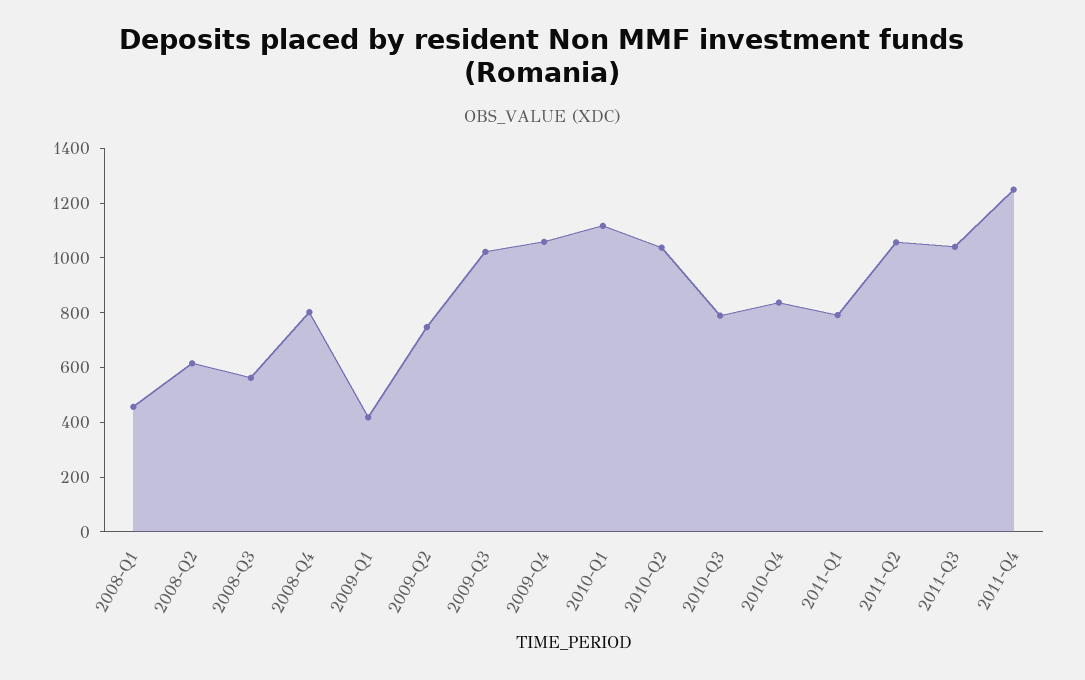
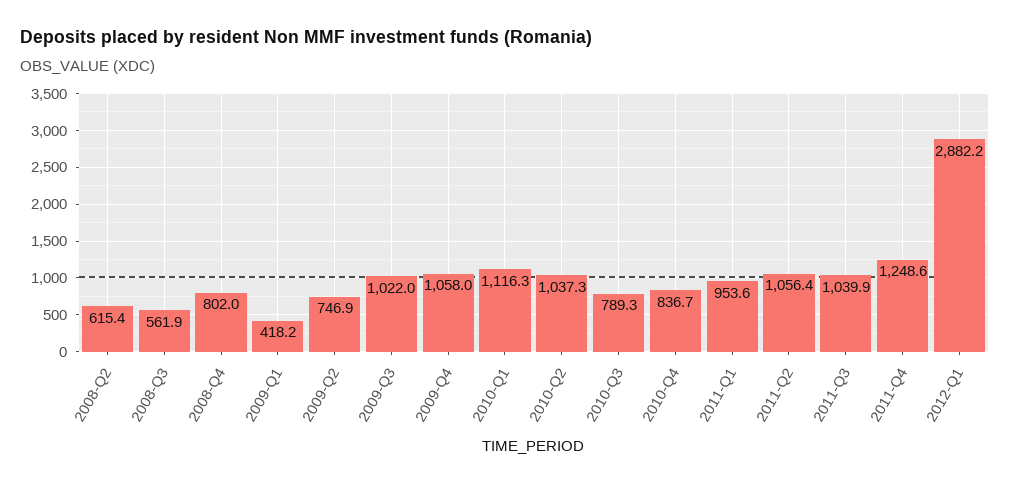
2008-Q1: 450 -> none
2011-Q1: 800 -> 953.6
2012-Q1: none -> 2882.2

